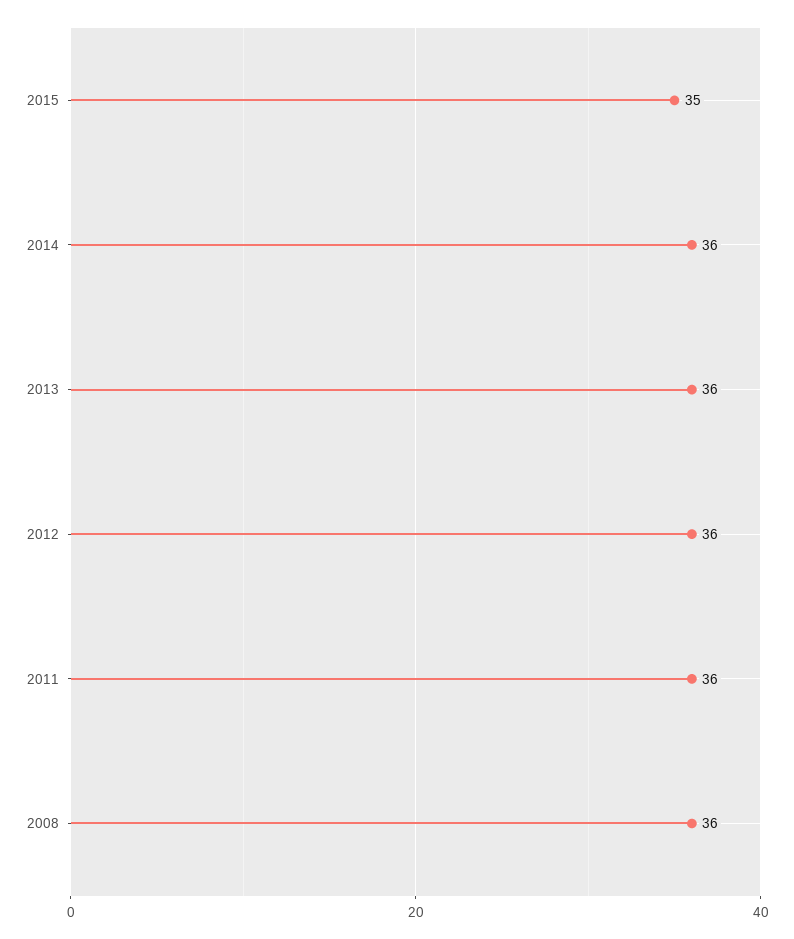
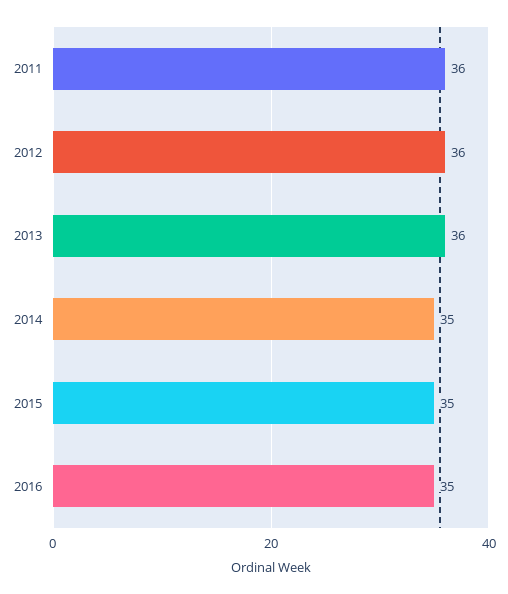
2014: 36 -> 35
2008: 36 -> none
2016: none -> 35

